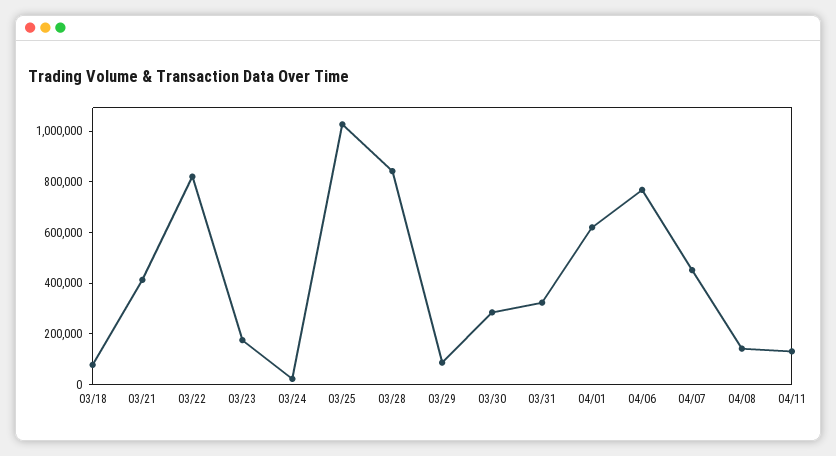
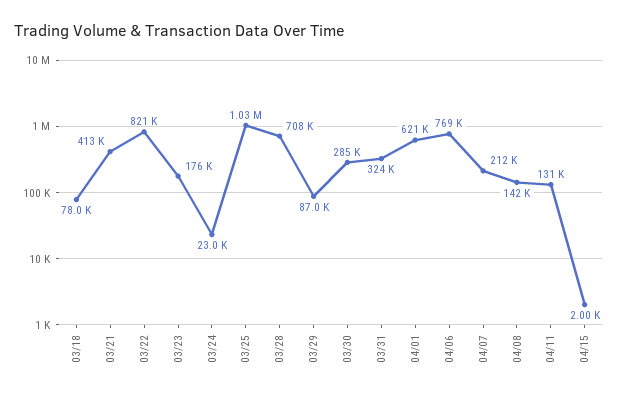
03/28: 850000 -> 708000
04/07: 450000 -> 212000
04/15: none -> 2000

